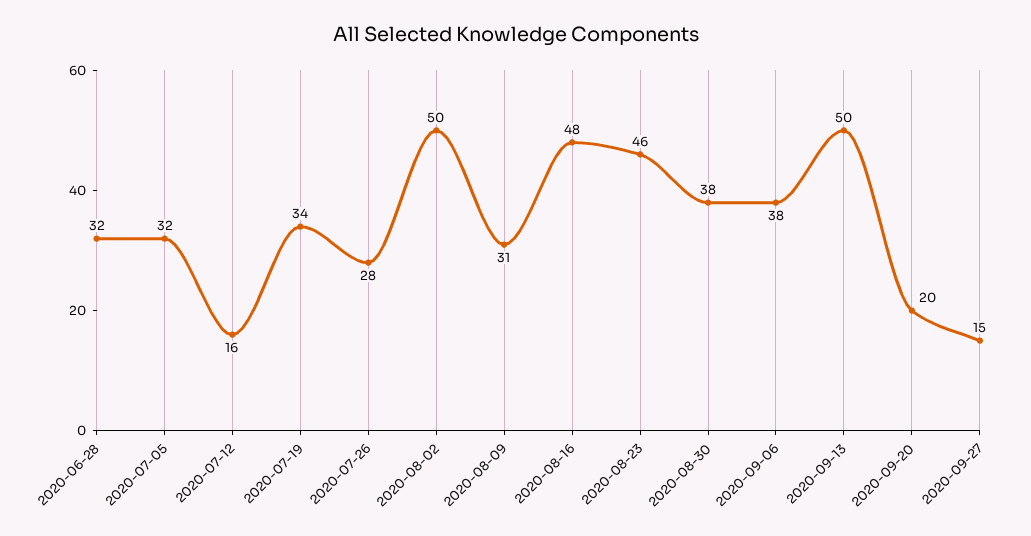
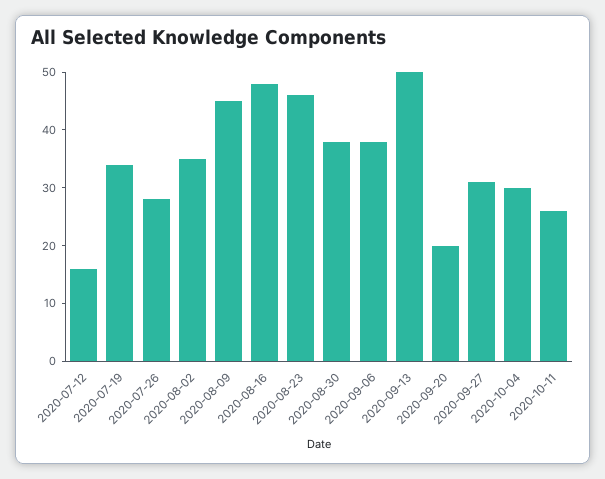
2020-06-28: 32 -> none
2020-07-05: 32 -> none
2020-08-02: 50 -> 35
2020-08-09: 31 -> 45
2020-09-27: 15 -> 30
2020-10-04: none -> 30
2020-10-11: none -> 25

